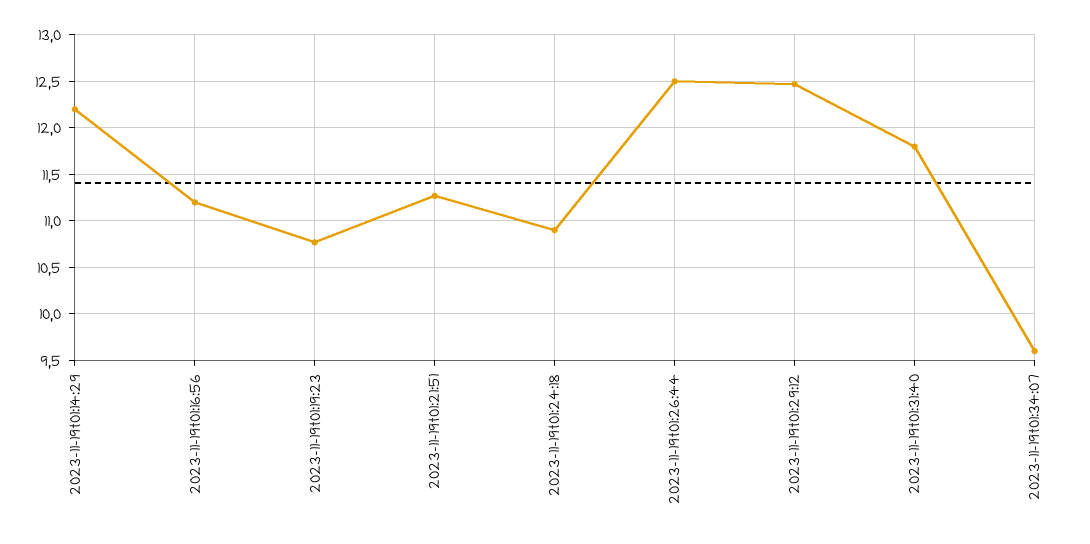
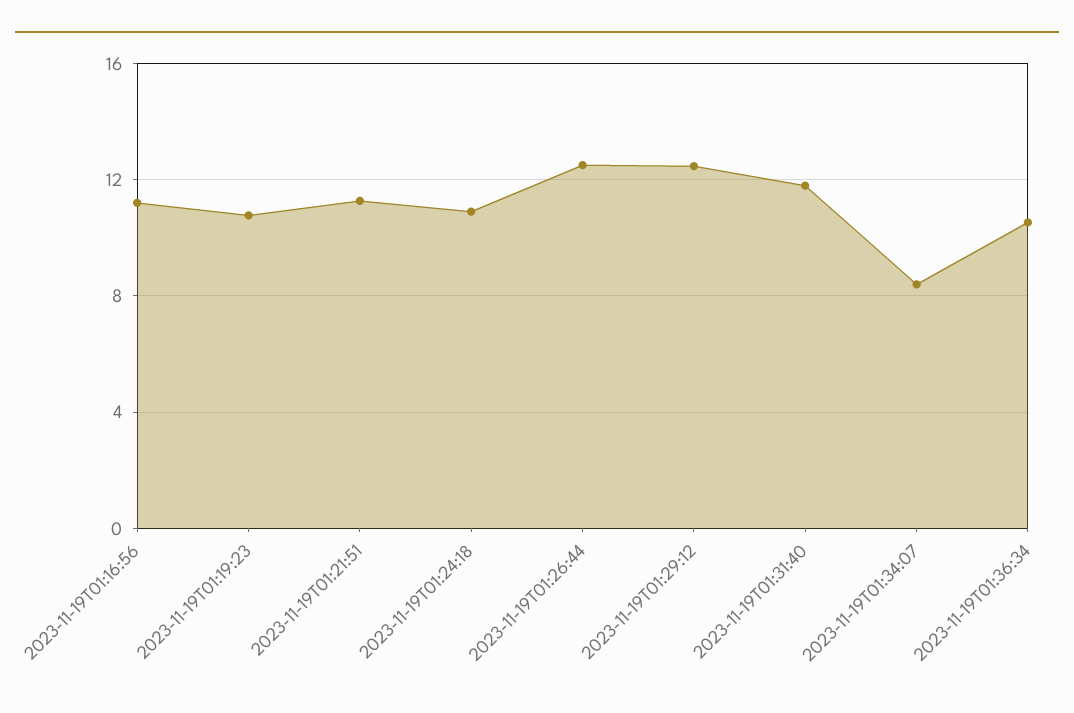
2023-11-19t01:14:29: 12.2 -> none
2023-11-19t01:34:07: 9.6 -> 8.5
2023-11-19T01:36:34: none -> 10.5

